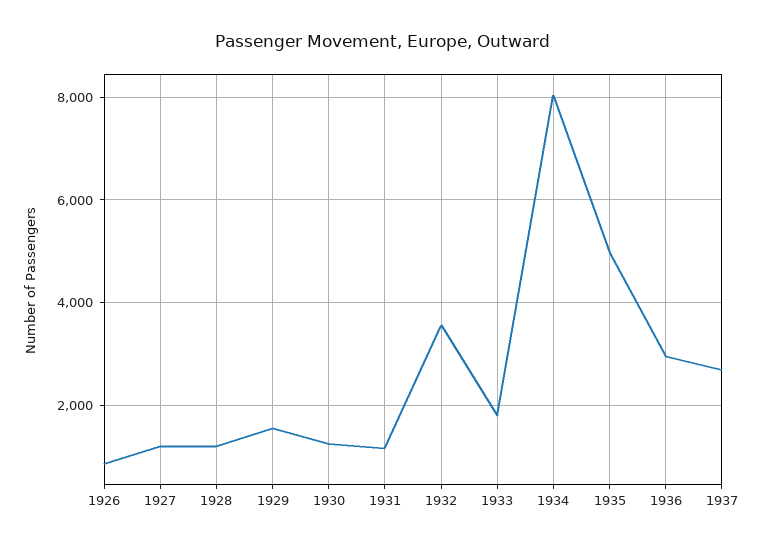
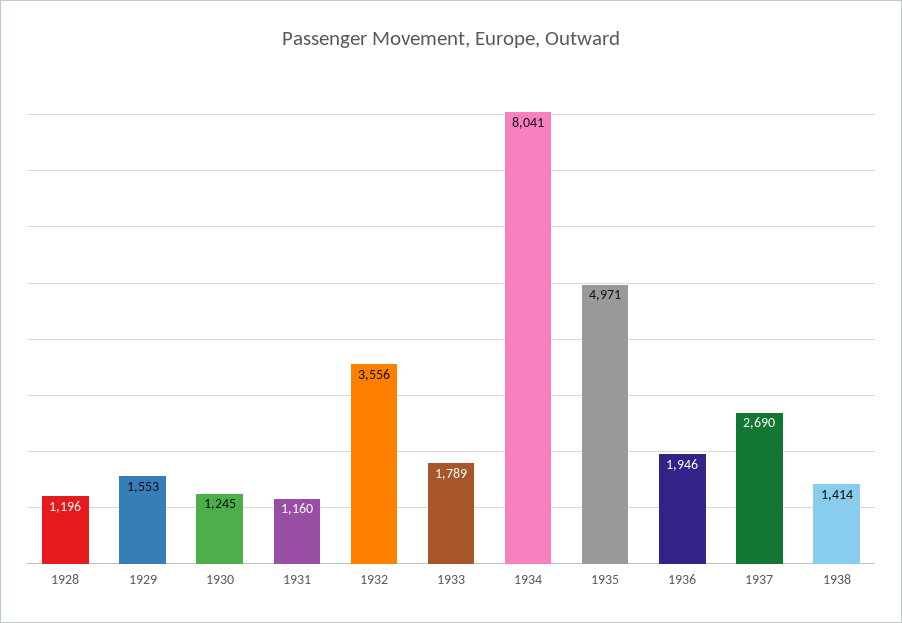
1926: 800 -> none
1927: 1200 -> none
1936: 3000 -> 1946
1938: none -> 1414

